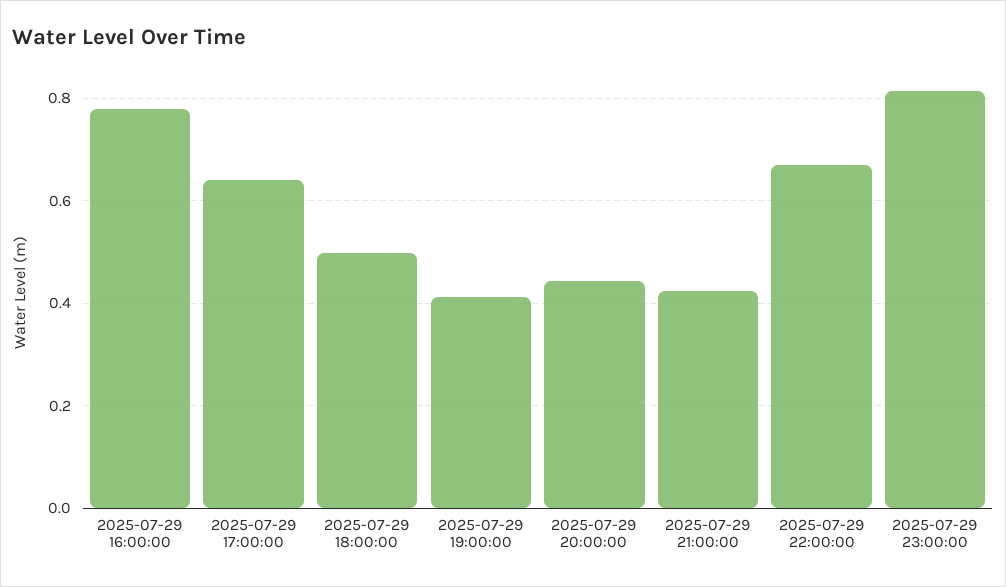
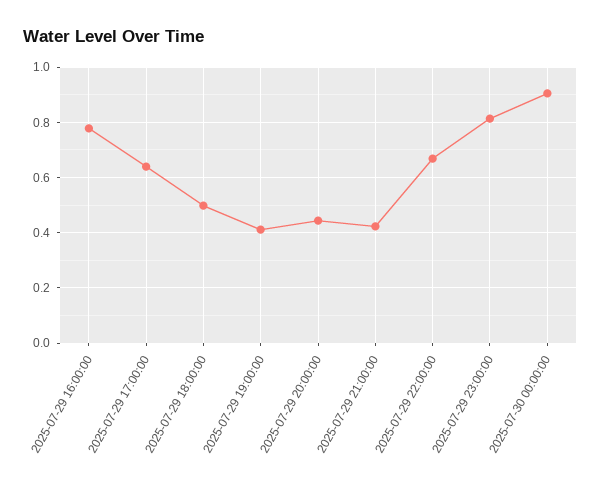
2025-07-30 00:00:00: none -> 0.9

